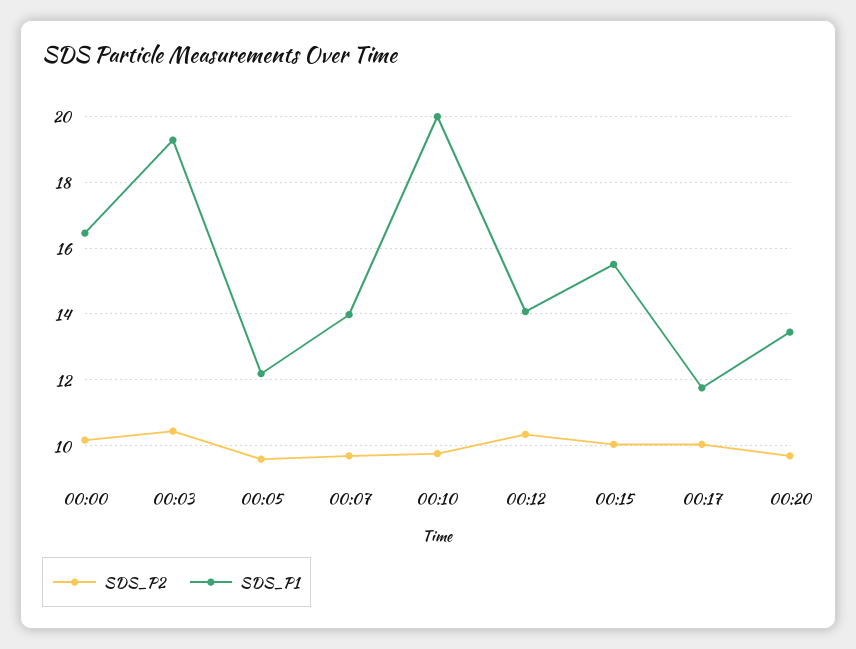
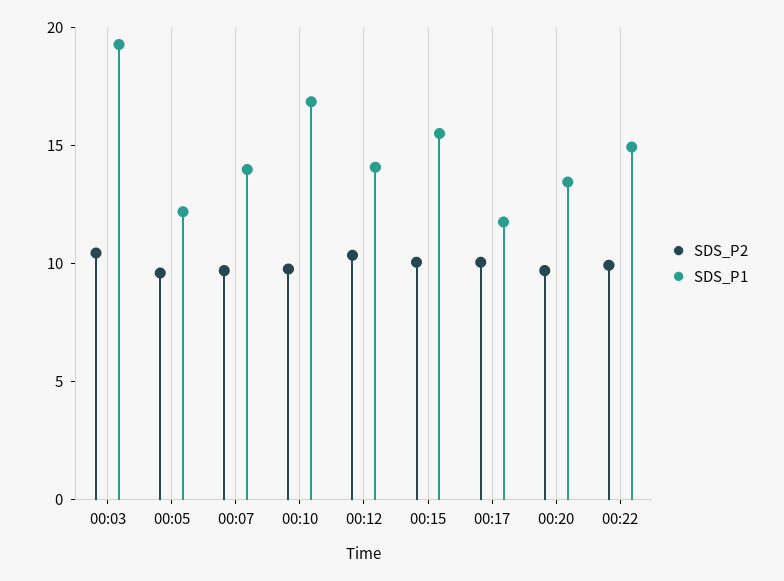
SDS_P2, 00:00: 10.2 -> none
SDS_P1, 00:00: 16.4 -> none
SDS_P1, 00:10: 20 -> 17
SDS_P2, 00:22: none -> 10
SDS_P1, 00:22: none -> 15

